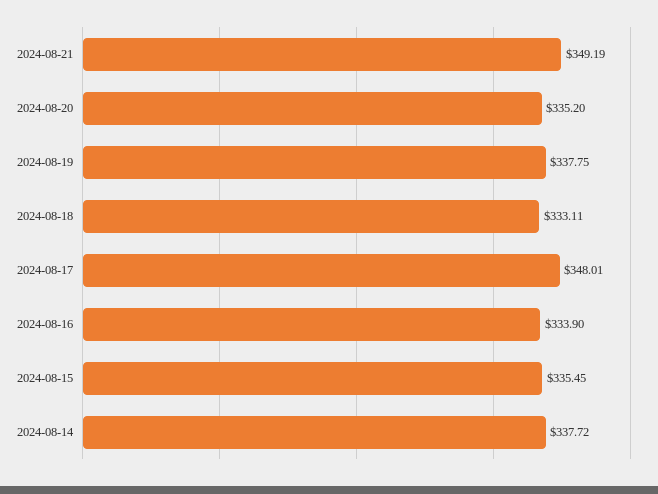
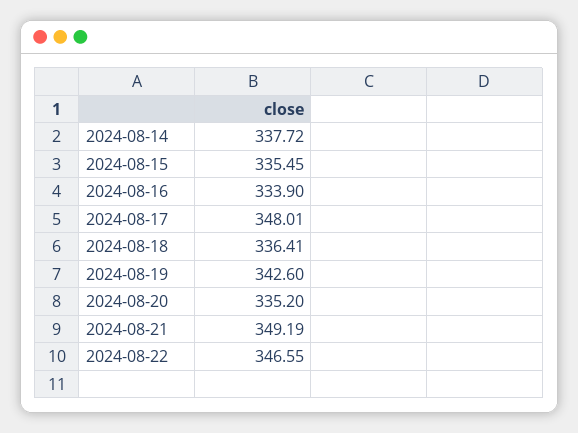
2024-08-19: 337.75 -> 342.6
2024-08-18: 333.11 -> 336.41
2024-08-22: none -> 346.55

